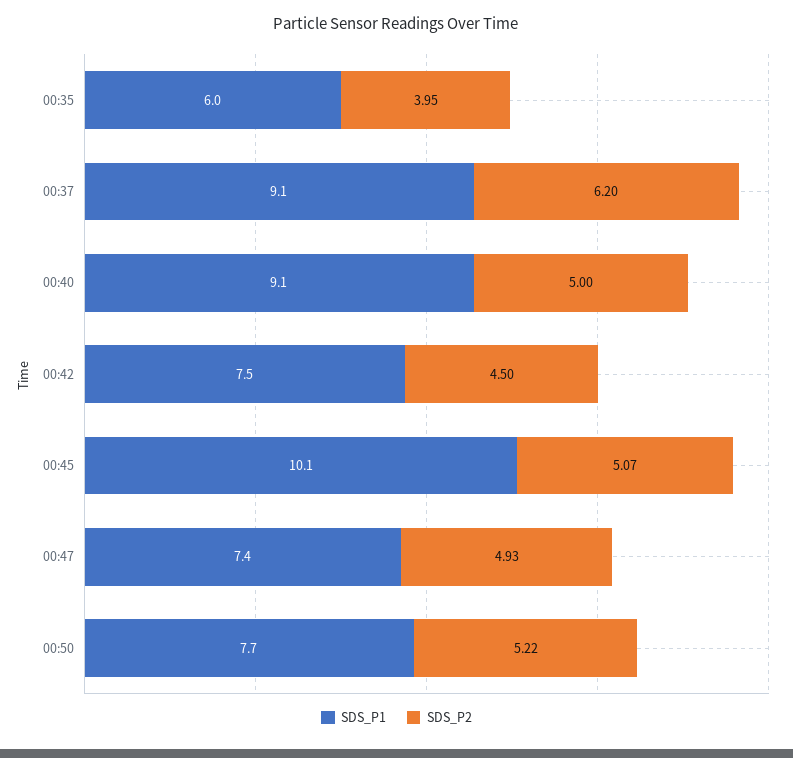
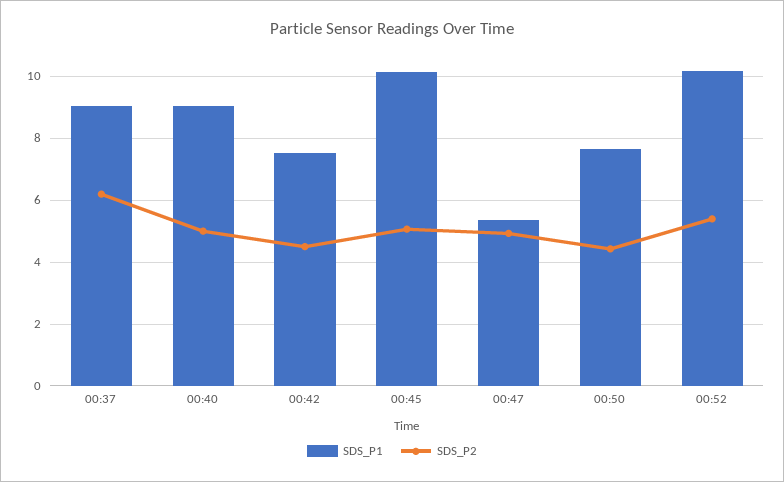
SDS_P1, 00:35: 6 -> none
SDS_P2, 00:35: 3.95 -> none
SDS_P1, 00:47: 7.4 -> 5.4
SDS_P2, 00:50: 5.22 -> 4.4
SDS_P1, 00:52: none -> 10.2
SDS_P2, 00:52: none -> 5.4

